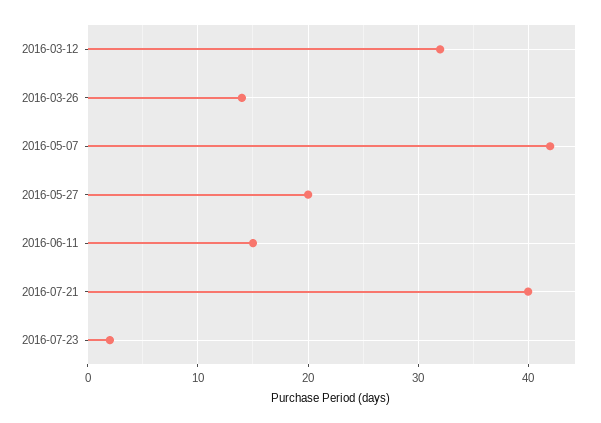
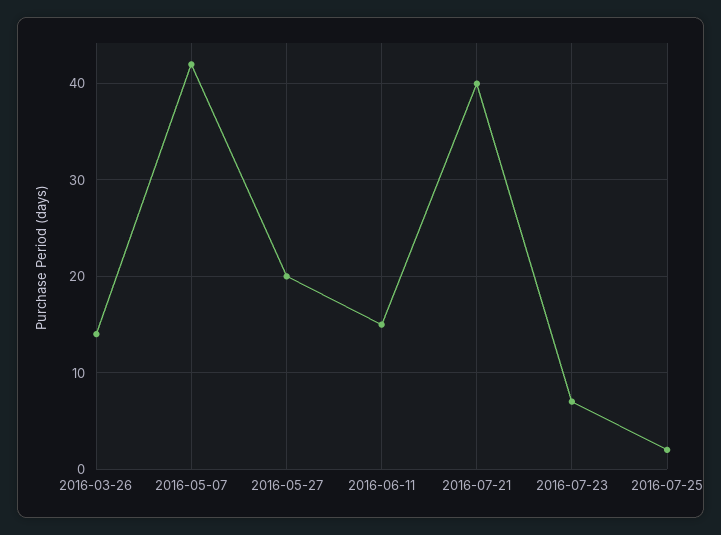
2016-03-12: 32 -> none
2016-07-23: 2 -> 7
2016-07-25: none -> 2

